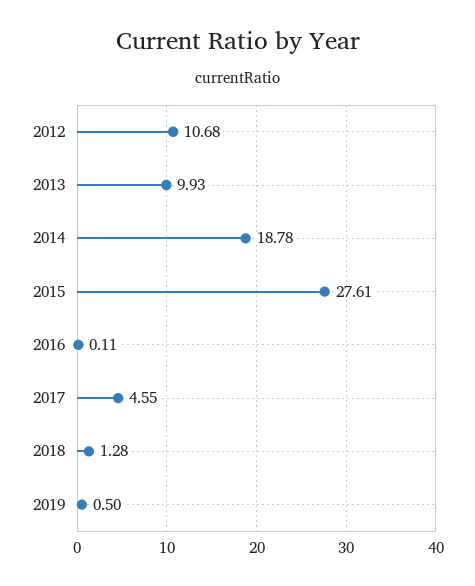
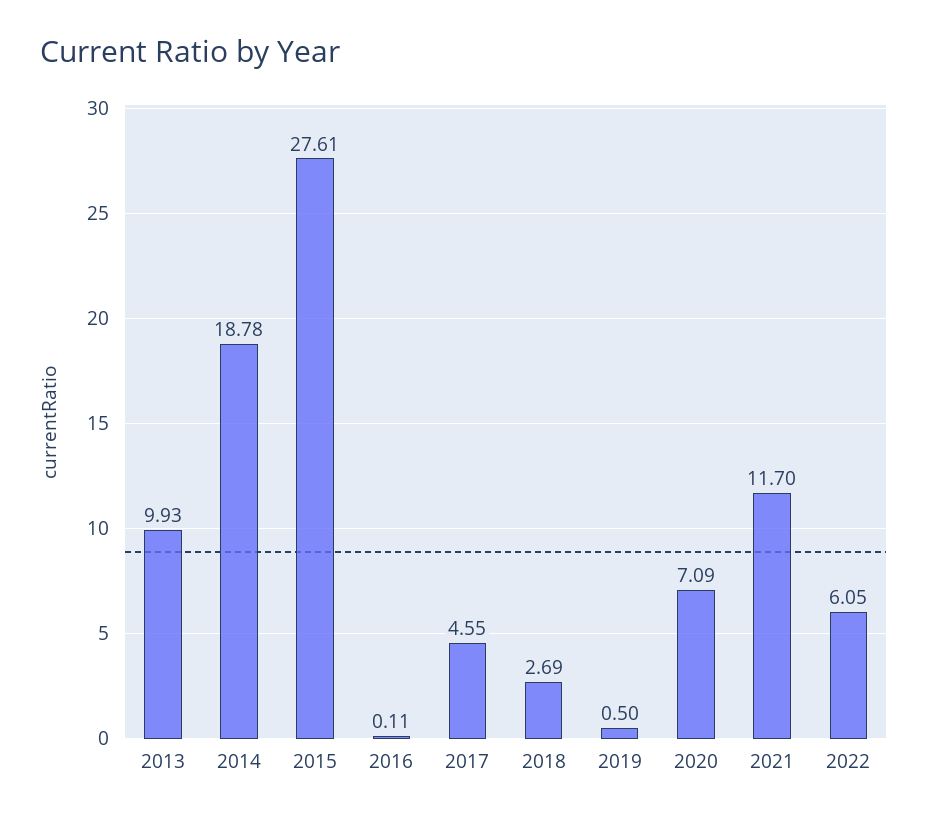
2012: 10.68 -> none
2018: 1.28 -> 2.69
2020: none -> 7.09
2021: none -> 11.7
2022: none -> 6.05

